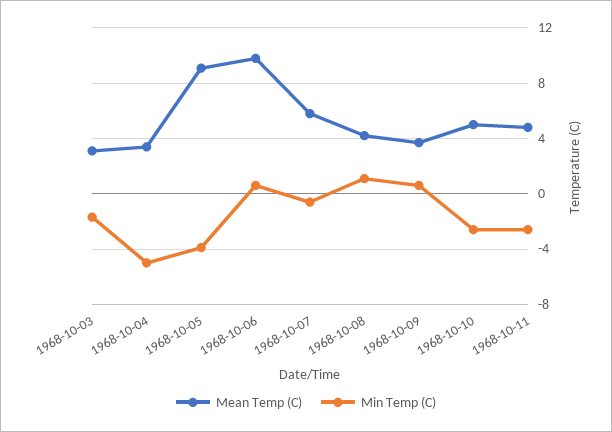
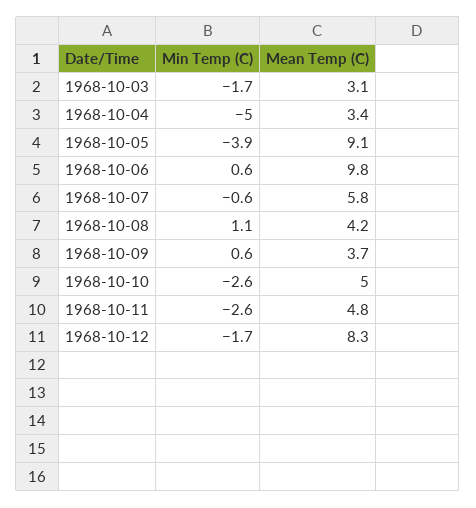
Min Temp (C), 1968-10-12: none -> -1.7
Mean Temp (C), 1968-10-12: none -> 8.3

